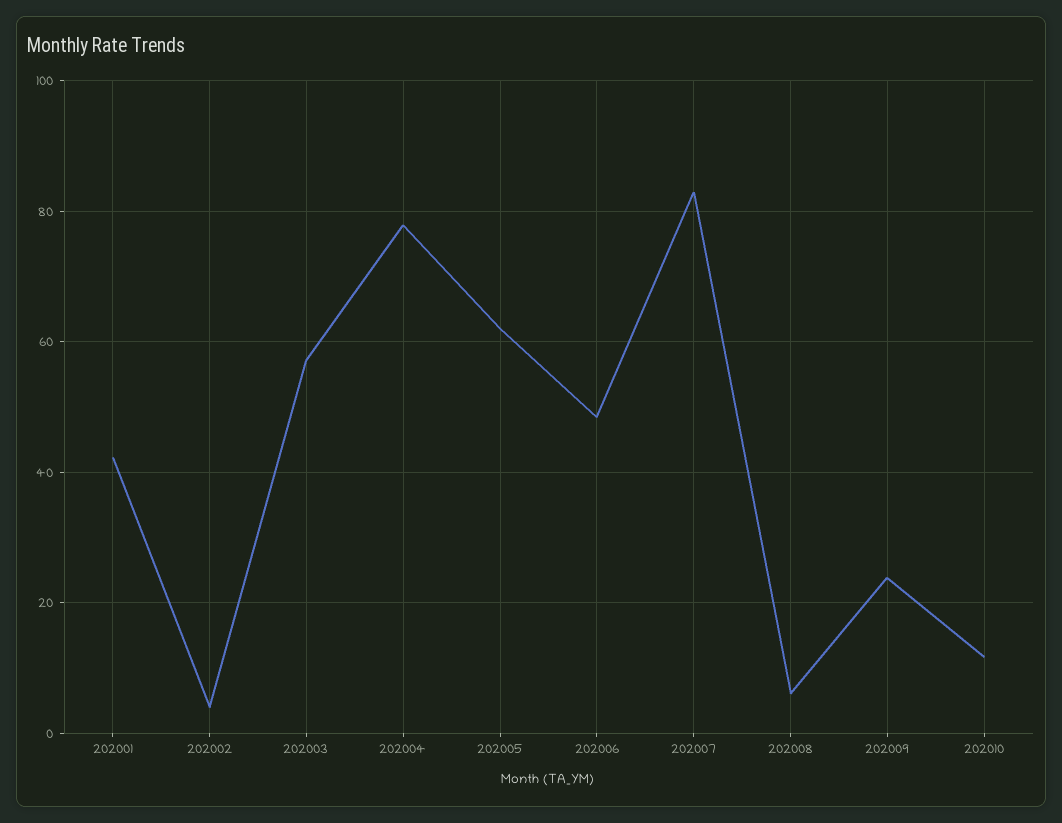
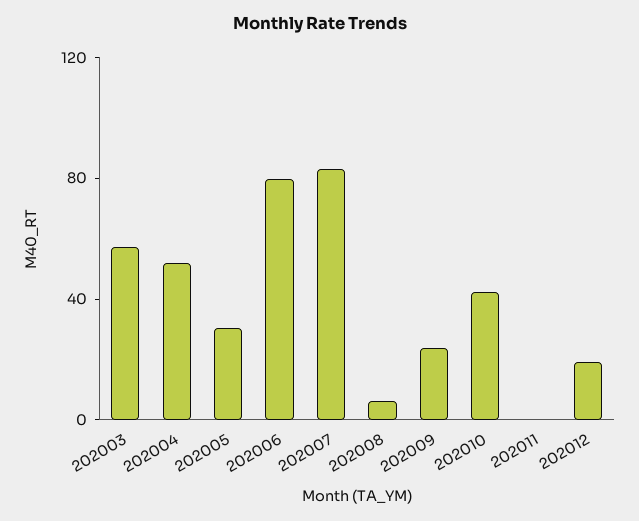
202001: 42 -> none
202002: 4 -> none
202004: 78 -> 50
202005: 62 -> 30
202006: 48 -> 80
202010: 12 -> 40
202011: none -> 0
202012: none -> 20

